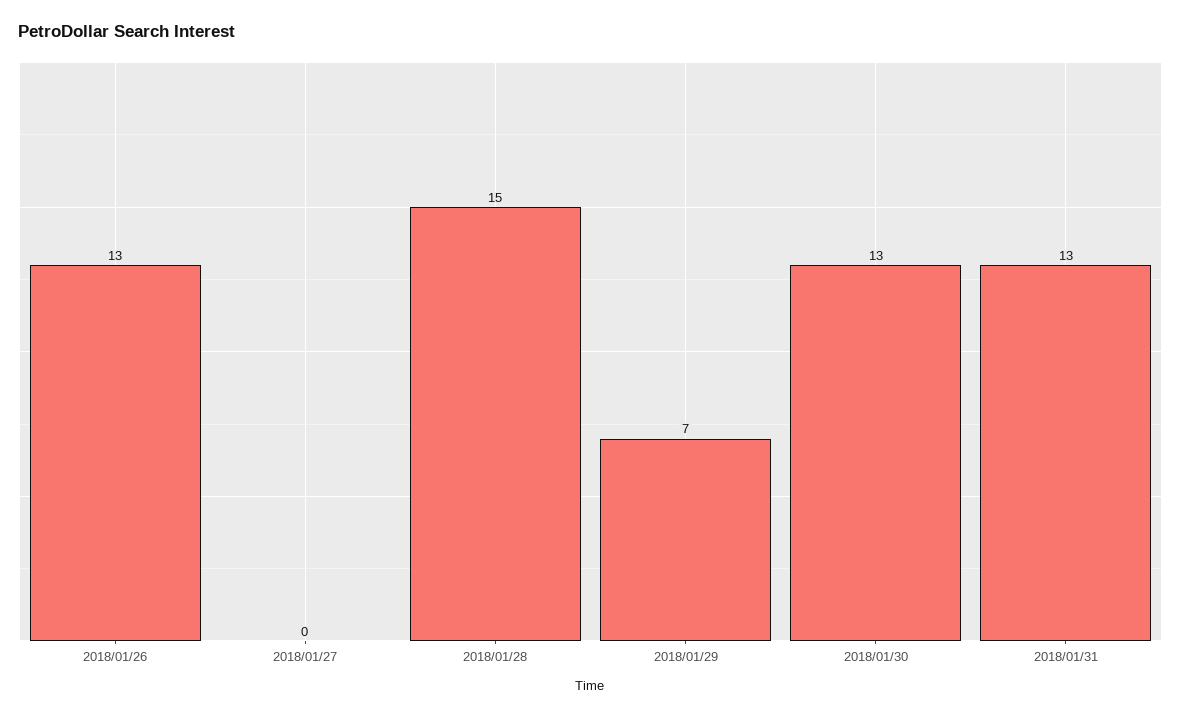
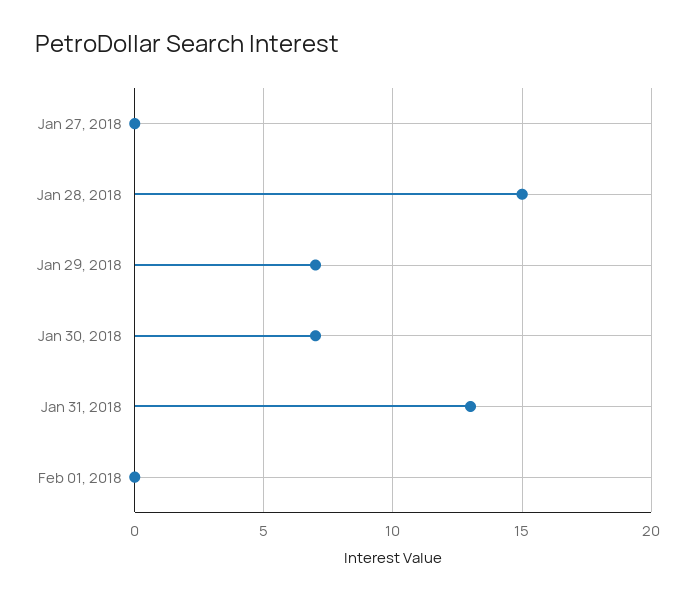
2018/01/26: 13 -> none
2018/01/30: 13 -> 7
Feb 01, 2018: none -> 0

